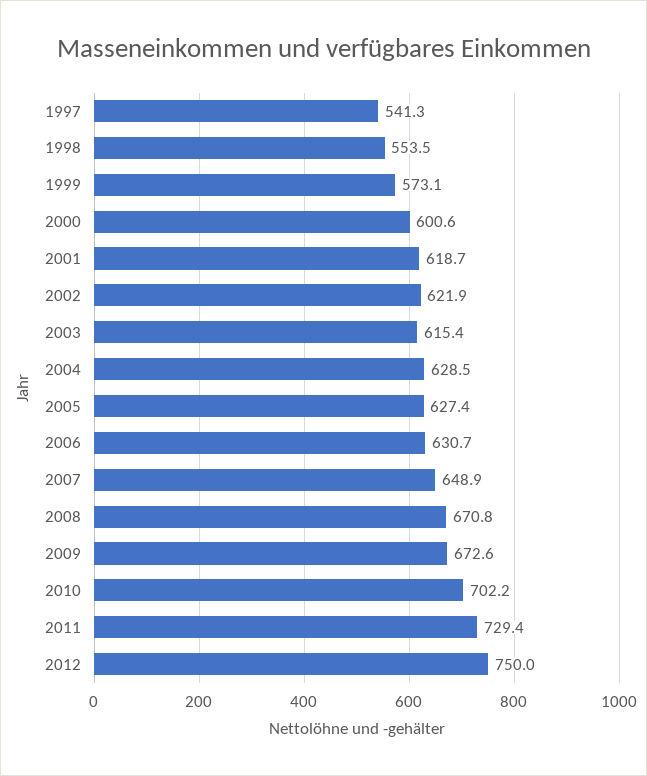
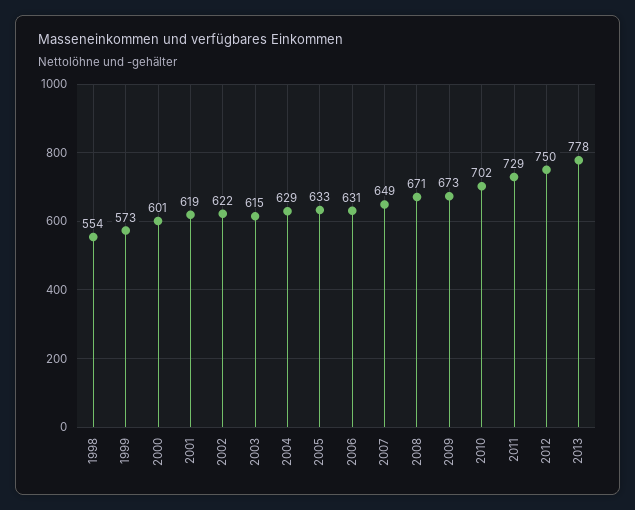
1997: 541.3 -> none
2005: 627.4 -> 633
2013: none -> 778

